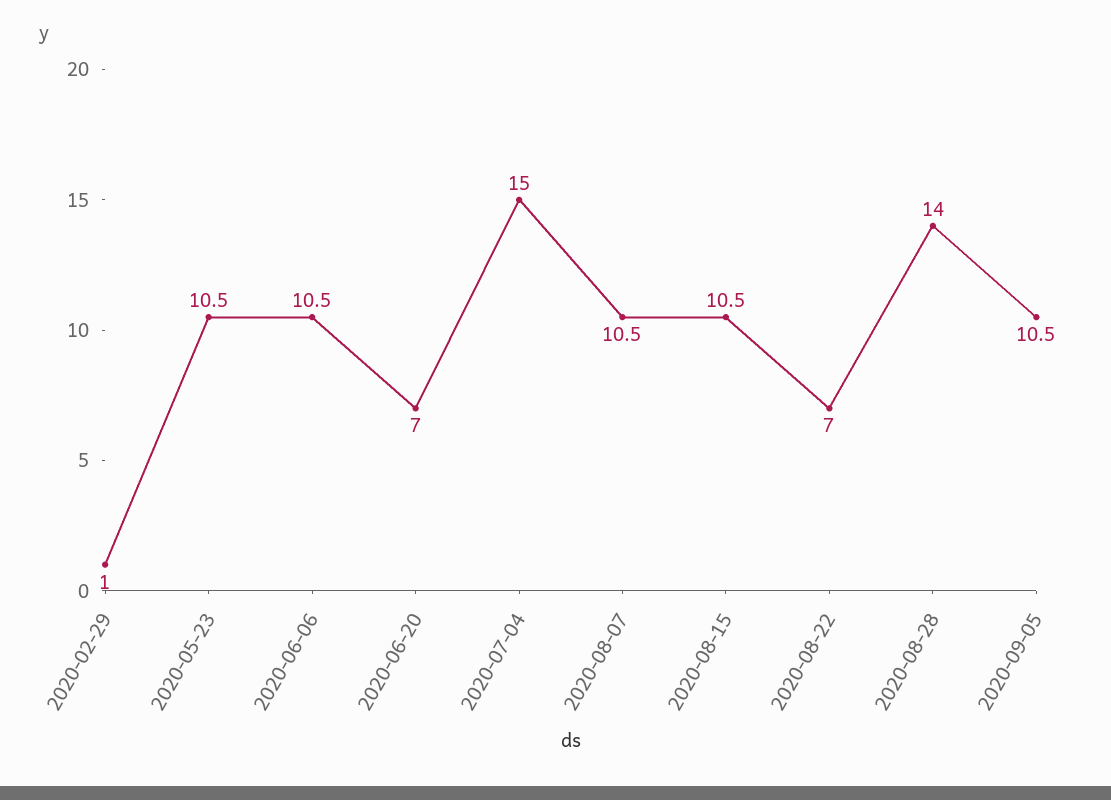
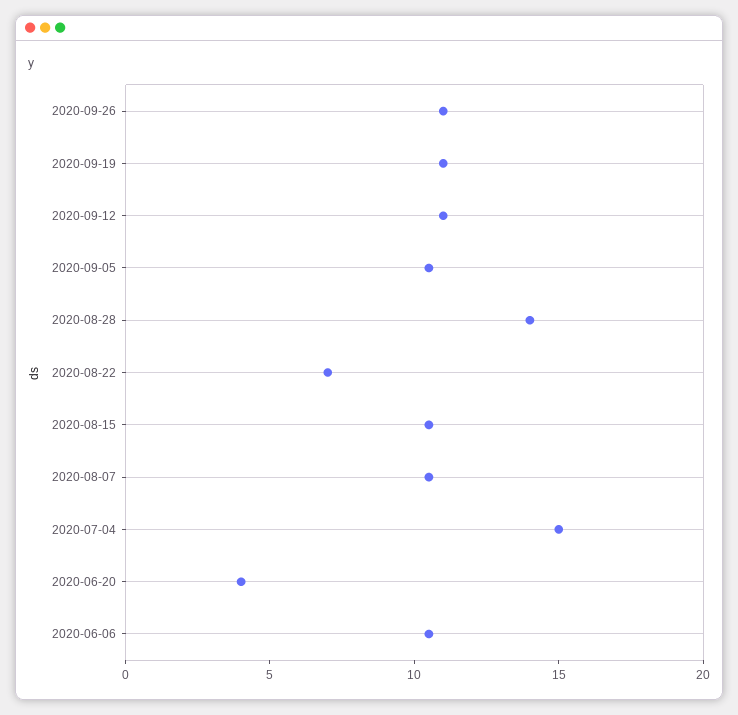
2020-02-29: 1 -> none
2020-05-23: 10.5 -> none
2020-06-20: 7 -> 4
2020-09-26: none -> 11
2020-09-19: none -> 11
2020-09-12: none -> 11

